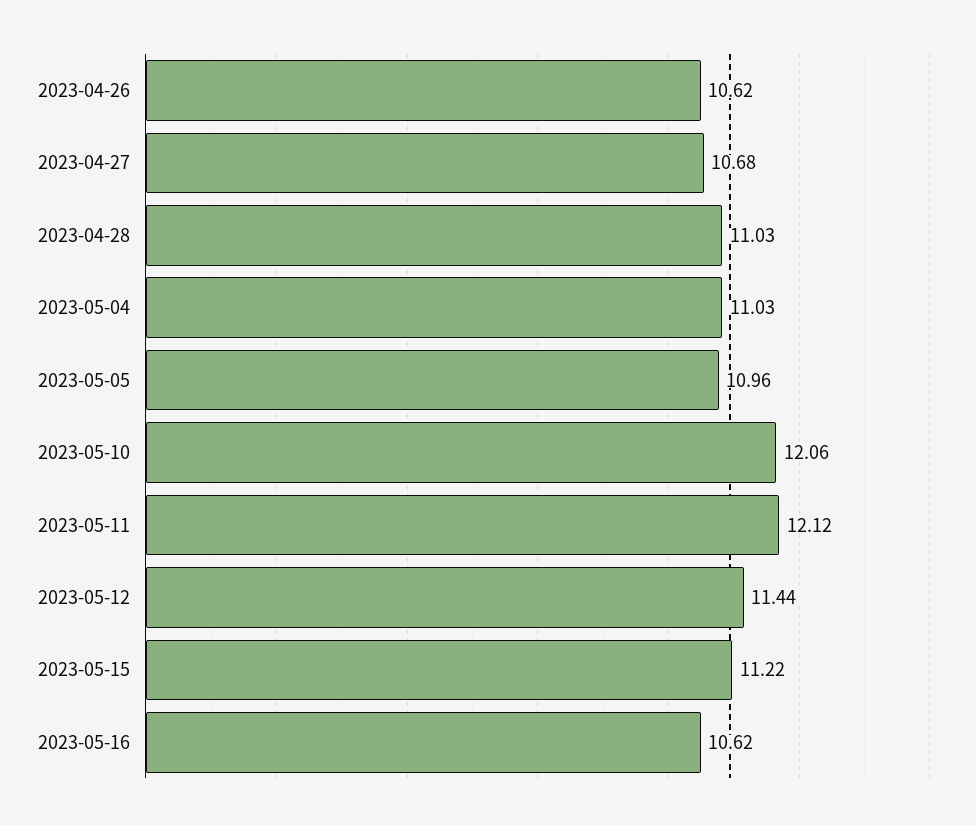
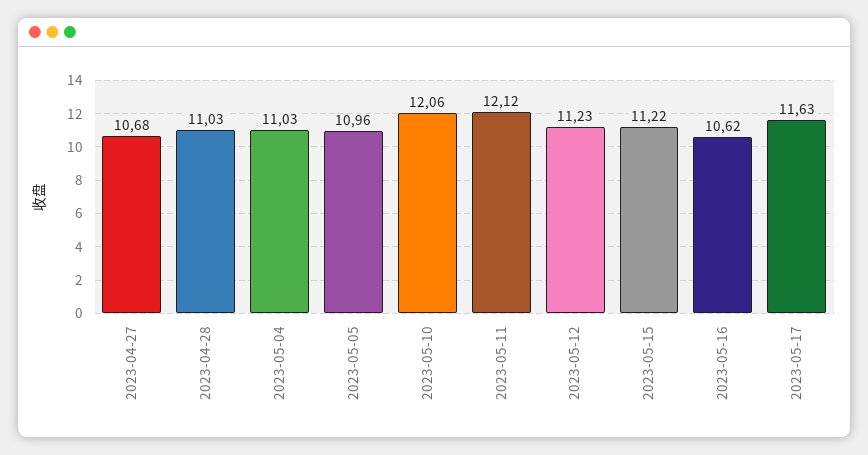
2023-04-26: 10.62 -> none
2023-05-12: 11.44 -> 11.23
2023-05-17: none -> 11.63

